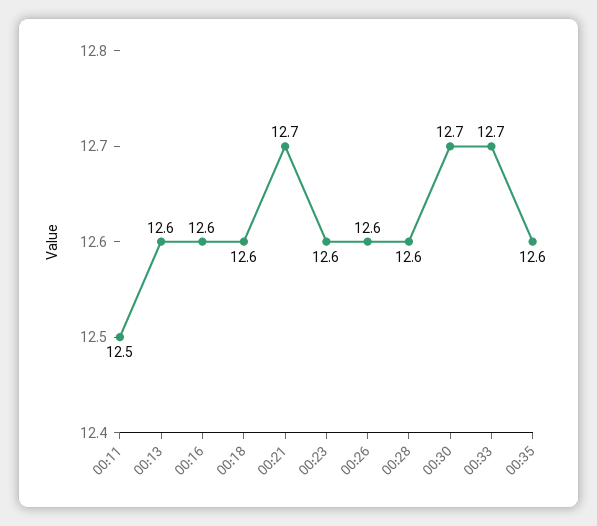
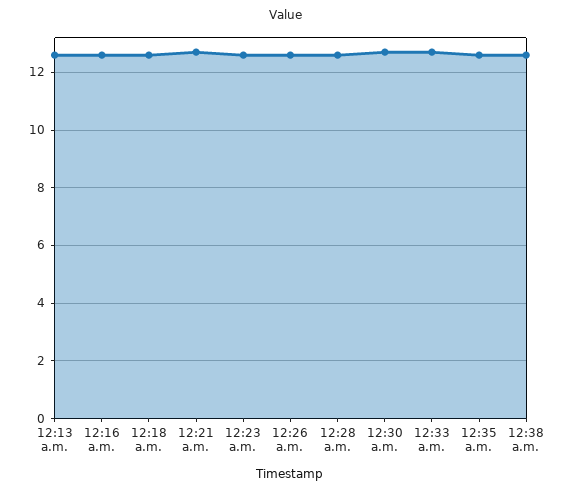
00:11: 12.5 -> none
12:38 a.m.: none -> 12.5

